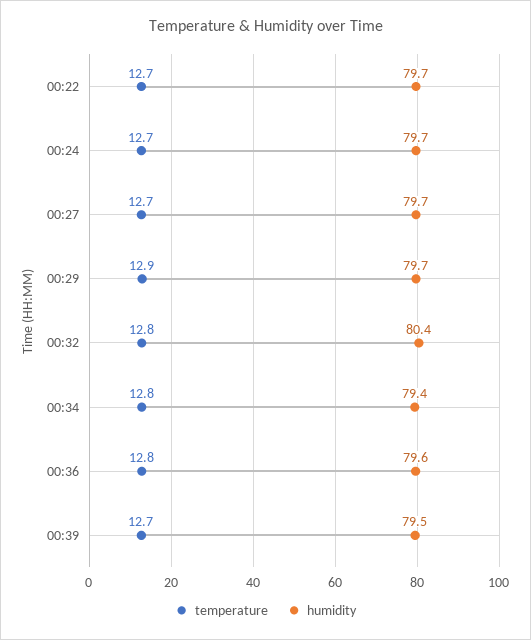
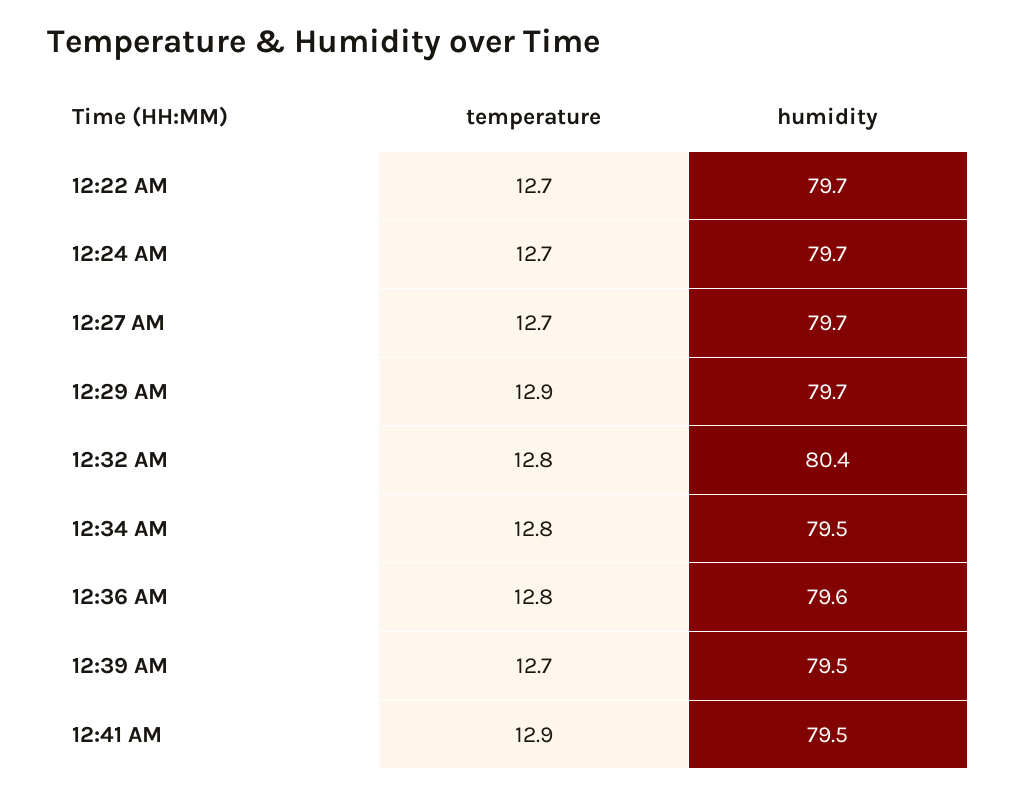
humidity, 00:34: 79.4 -> 79.5
temperature, 12:41 AM: none -> 12.9
humidity, 12:41 AM: none -> 79.5

